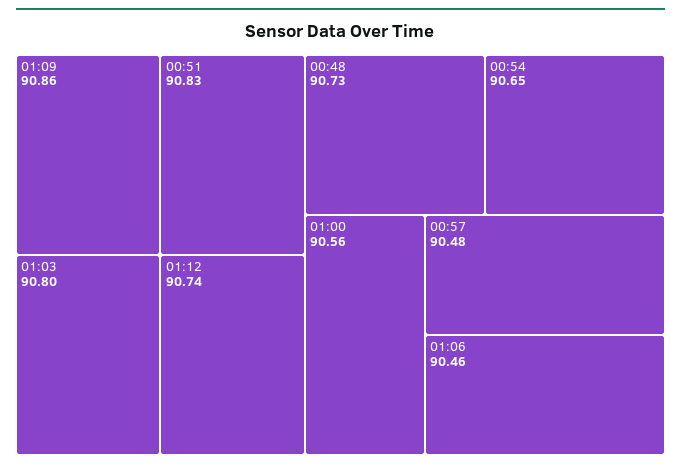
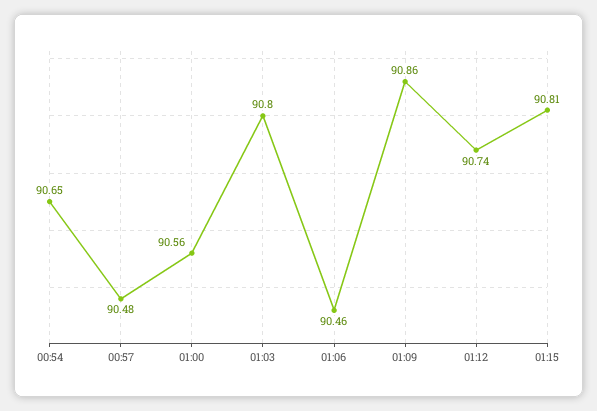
00:51: 90.83 -> none
00:48: 90.73 -> none
01:15: none -> 90.81

